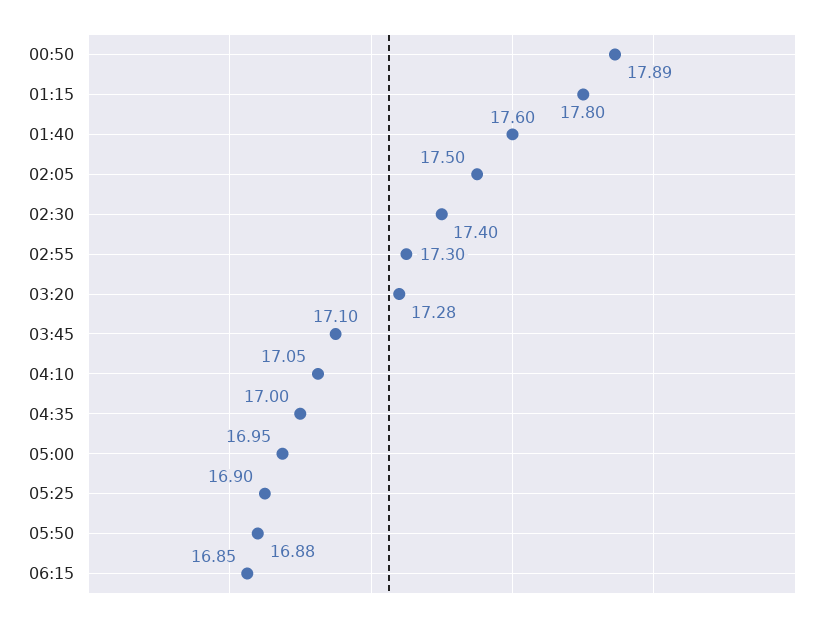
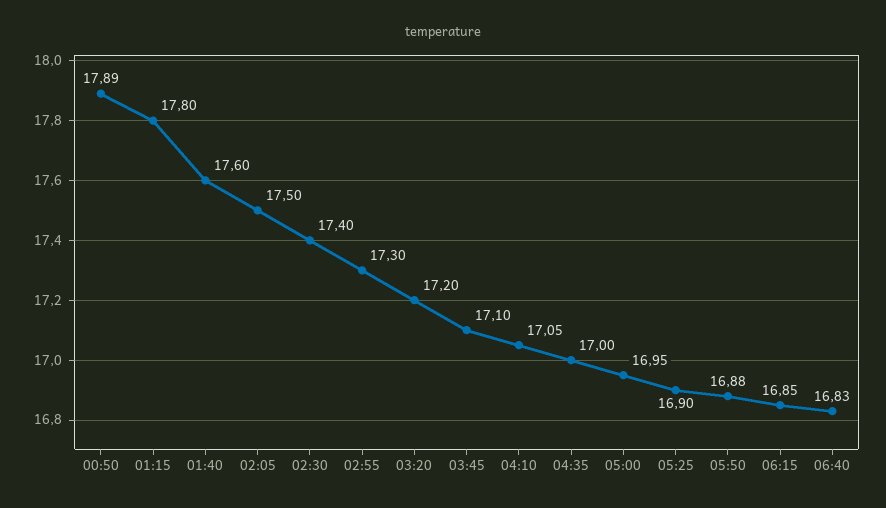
03:20: 17.28 -> 17.2
06:40: none -> 16.83

